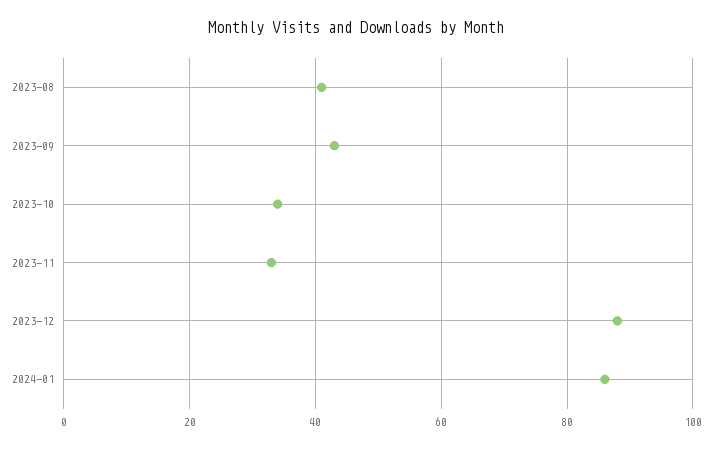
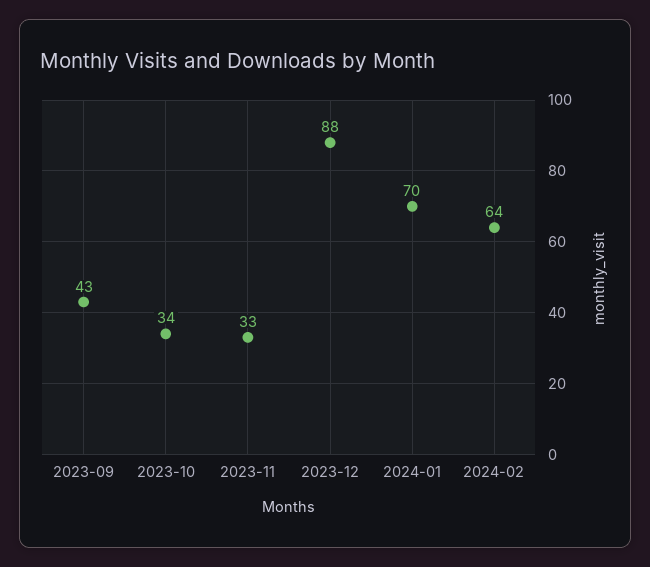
2023-08: 40 -> none
2024-01: 85 -> 70
2024-02: none -> 64

